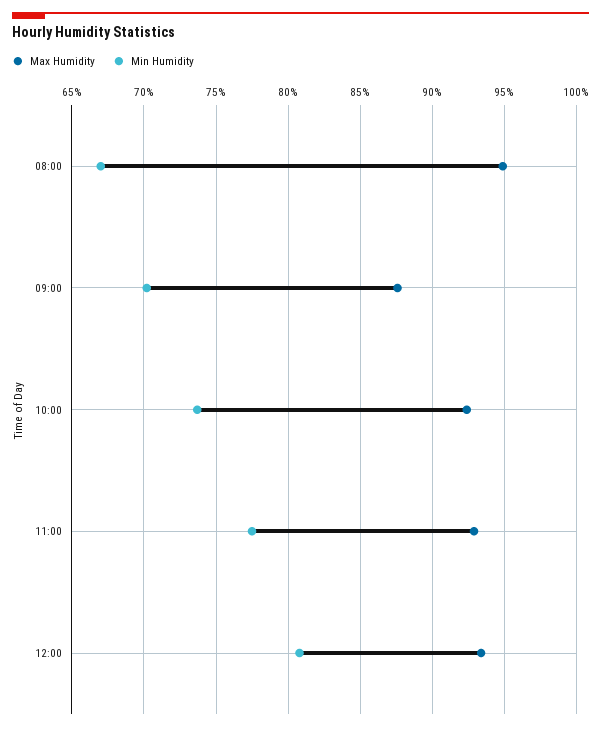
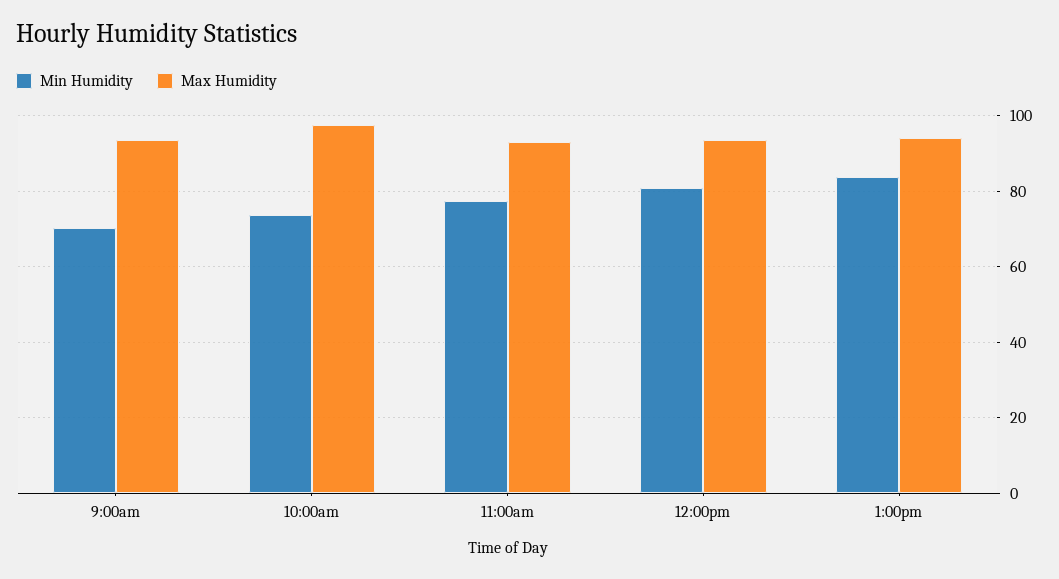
Max Humidity, 08:00: 95 -> none
Min Humidity, 08:00: 67 -> none
Max Humidity, 09:00: 87.5 -> 94
Max Humidity, 10:00: 92.5 -> 98
Min Humidity, 1:00pm: none -> 84
Max Humidity, 1:00pm: none -> 94

